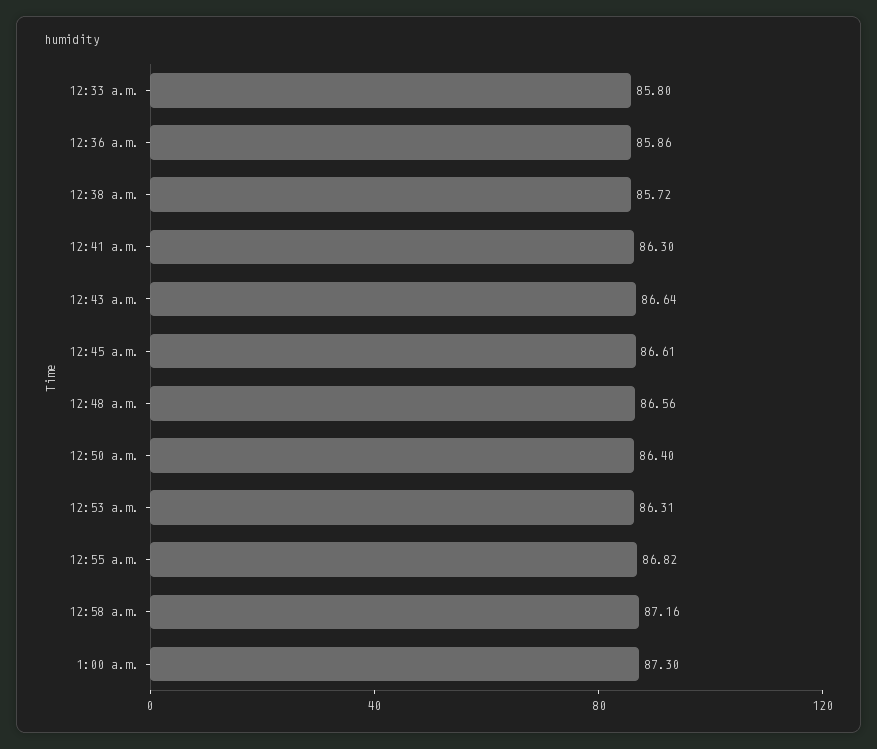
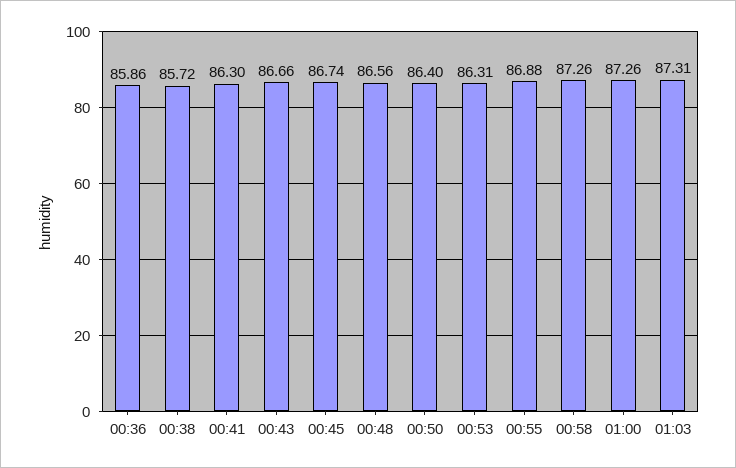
12:33 a.m.: 85.8 -> none
12:43 a.m.: 86.64 -> 86.66
12:45 a.m.: 86.61 -> 86.74
12:55 a.m.: 86.82 -> 86.88
12:58 a.m.: 87.16 -> 87.26
1:00 a.m.: 87.3 -> 87.26
01:03: none -> 87.31

